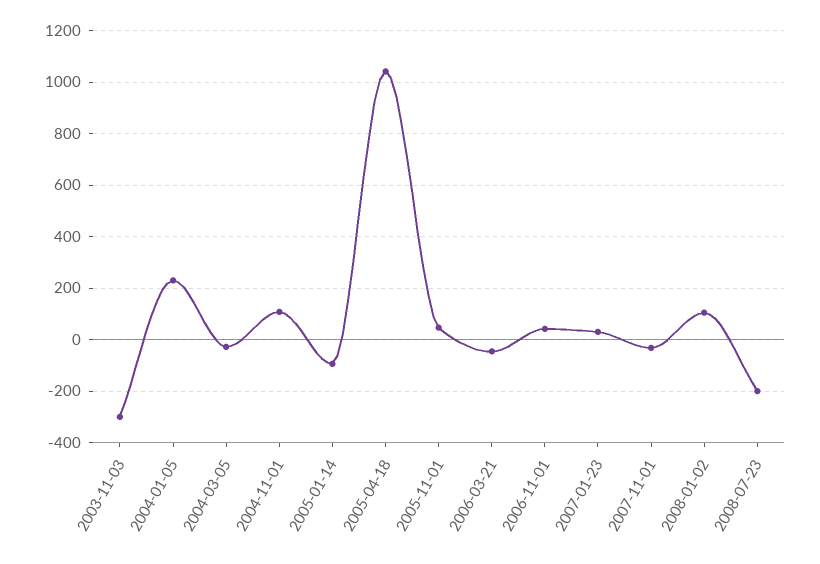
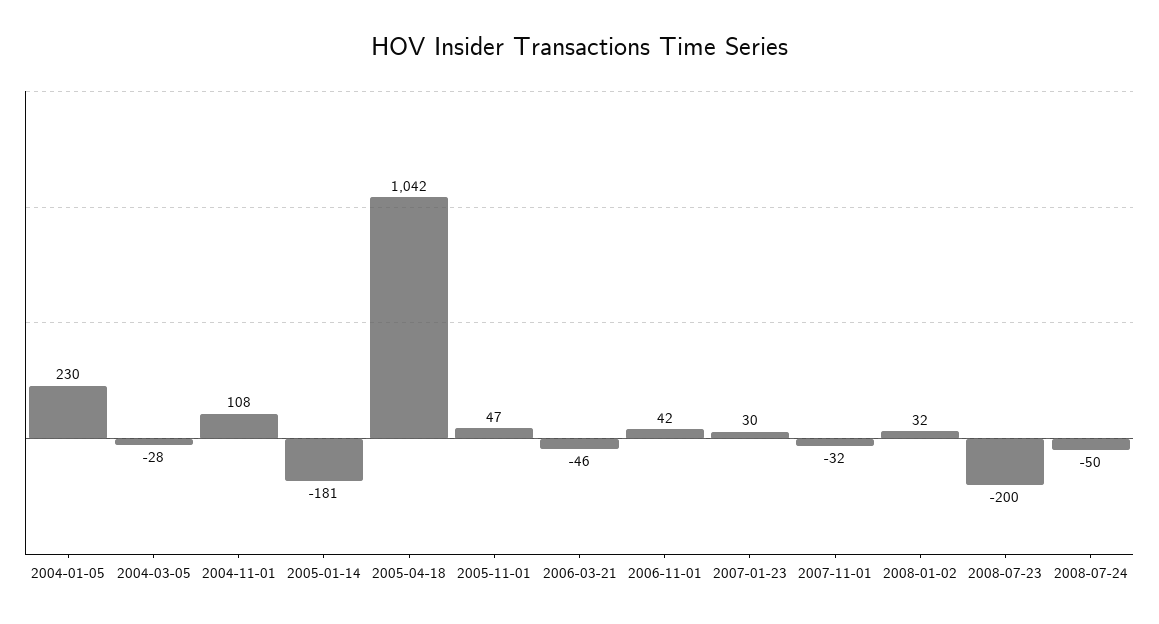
2003-11-03: -300 -> none
2005-01-14: -100 -> -181
2008-01-02: 100 -> 32
2008-07-24: none -> -50

